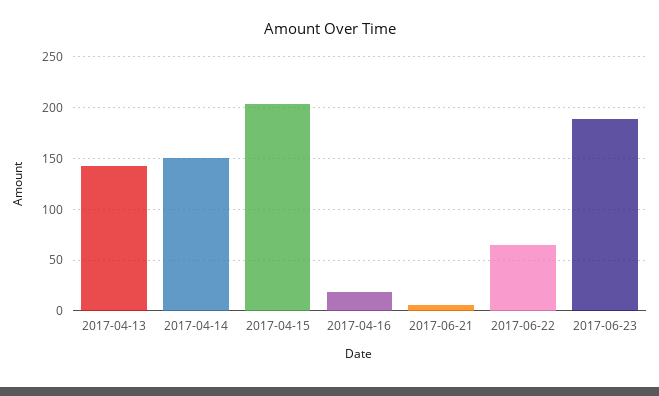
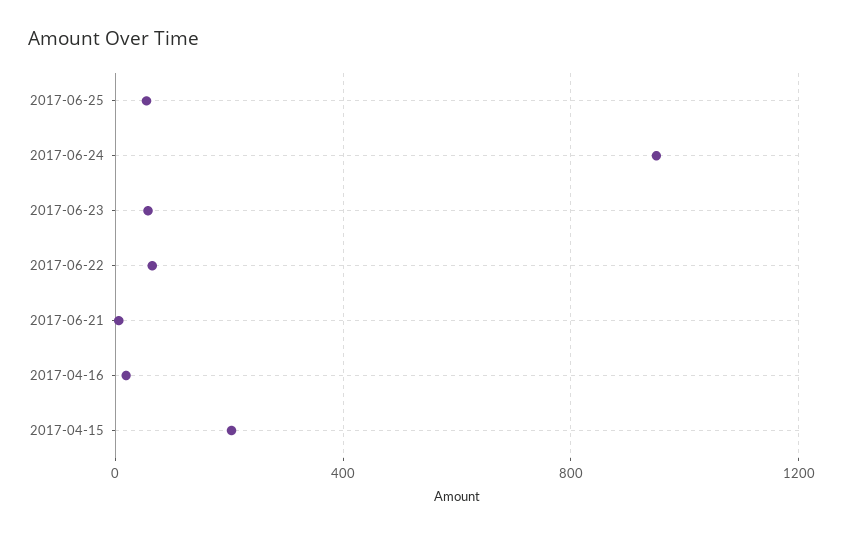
2017-04-13: 140 -> none
2017-04-14: 150 -> none
2017-06-23: 190 -> 50
2017-06-25: none -> 50
2017-06-24: none -> 950

